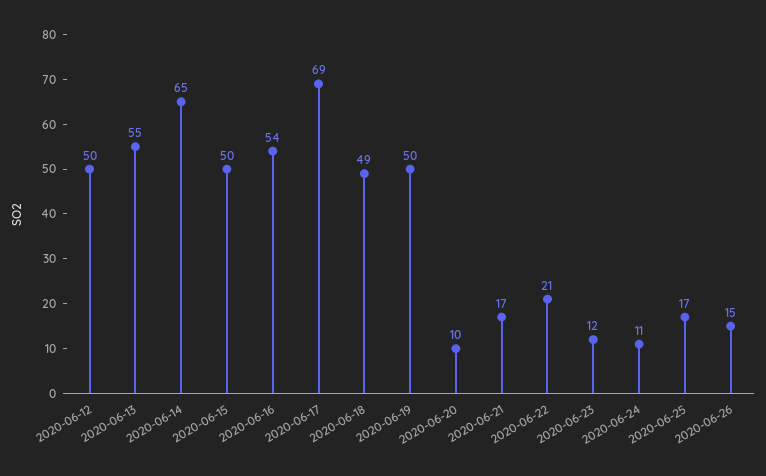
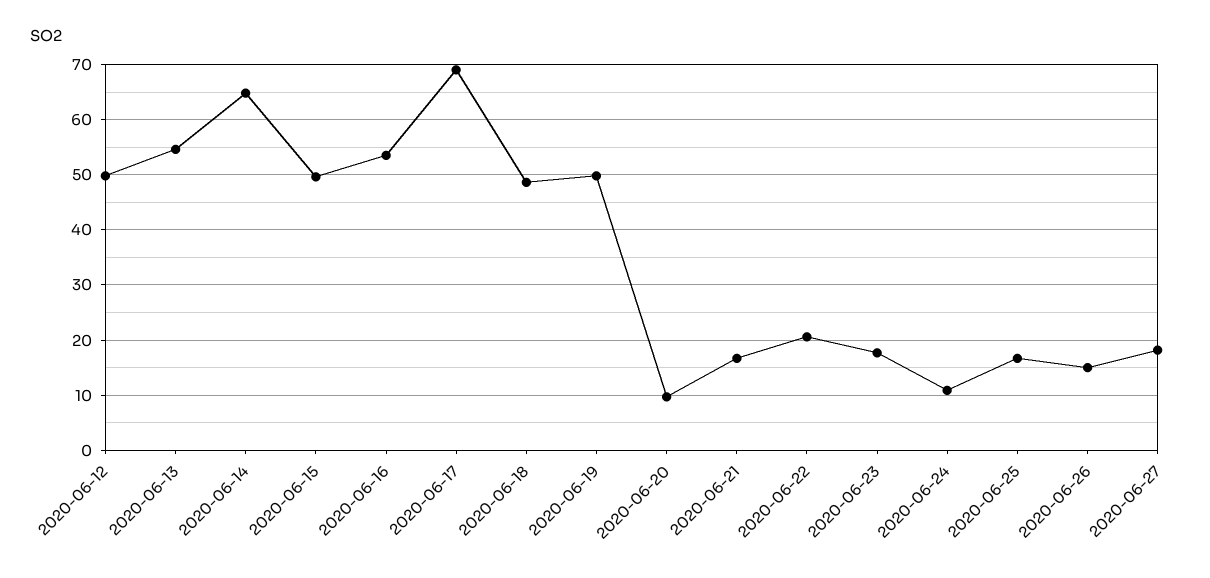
2020-06-23: 12 -> 18
2020-06-27: none -> 18

